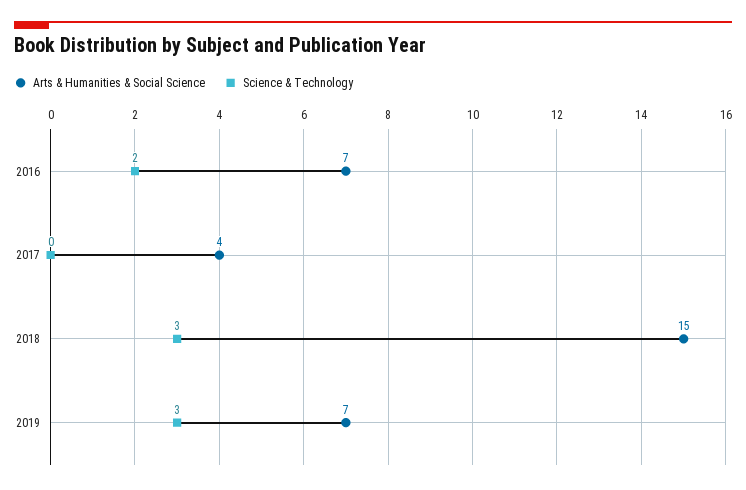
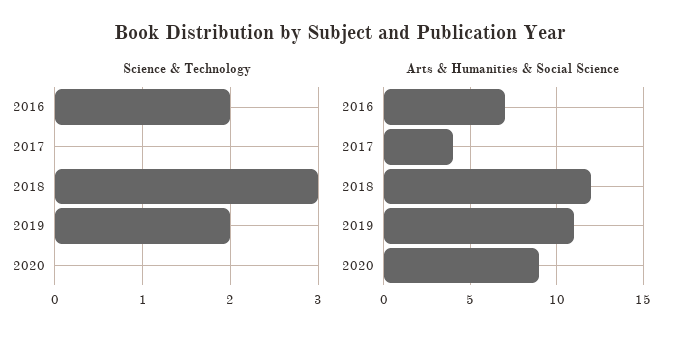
Arts & Humanities & Social Science, 2018: 15 -> 12
Arts & Humanities & Social Science, 2019: 7 -> 11
Science & Technology, 2019: 3 -> 2
Science & Technology, 2020: none -> 0
Arts & Humanities & Social Science, 2020: none -> 9

